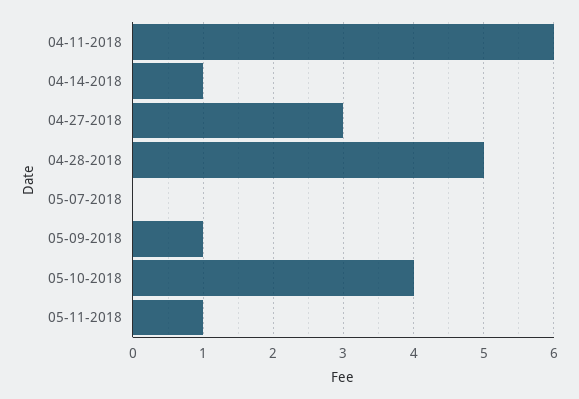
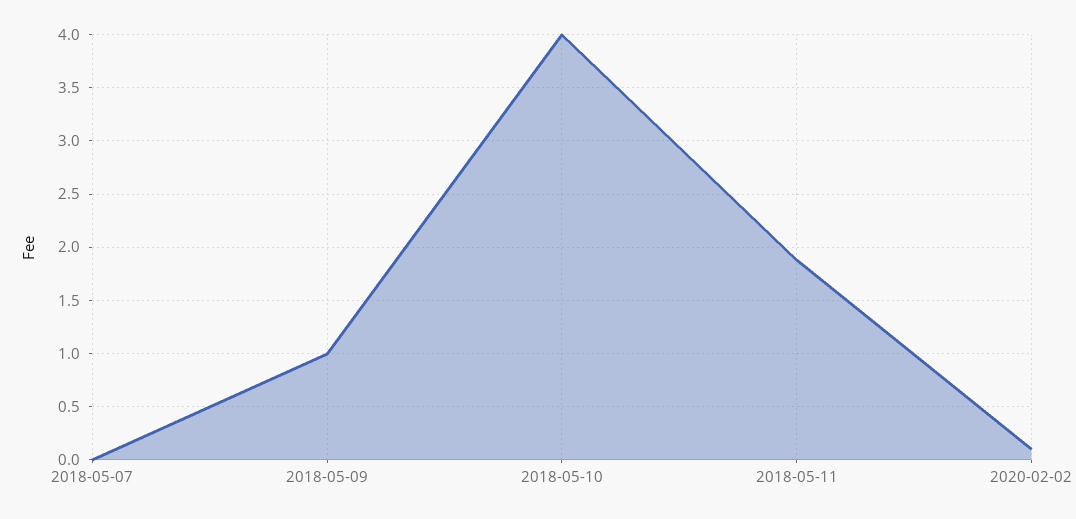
04-11-2018: 6 -> none
04-14-2018: 1 -> none
04-27-2018: 3 -> none
04-28-2018: 5 -> none
05-11-2018: 1 -> 1.9
2020-02-02: none -> 0.1

